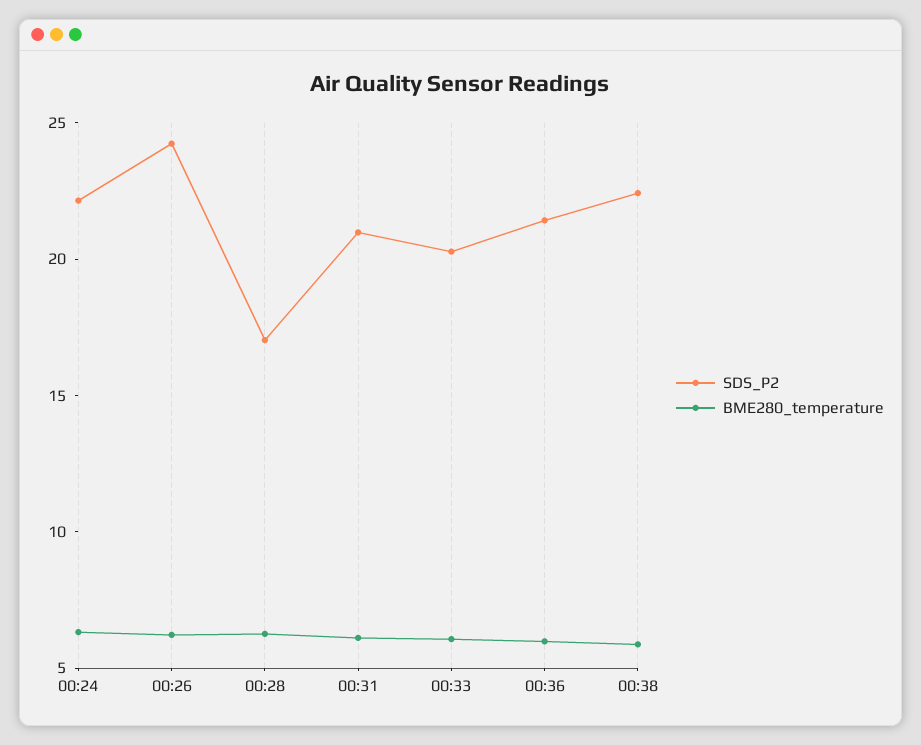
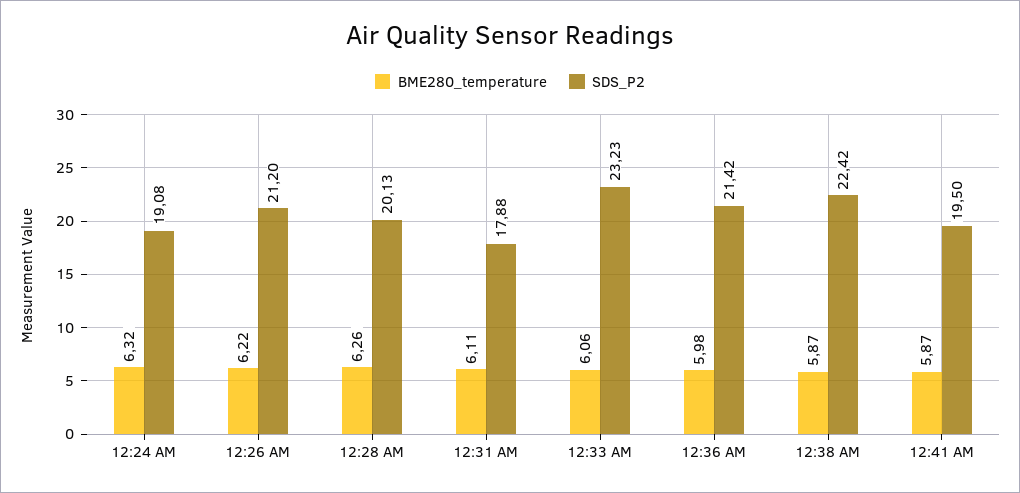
SDS_P2, 00:24: 22 -> 19.08
SDS_P2, 00:26: 24 -> 21.2
SDS_P2, 00:28: 17 -> 20.13
SDS_P2, 00:31: 21 -> 17.88
SDS_P2, 00:33: 20 -> 23.23
BME280_temperature, 12:41 AM: none -> 5.87
SDS_P2, 12:41 AM: none -> 19.5

